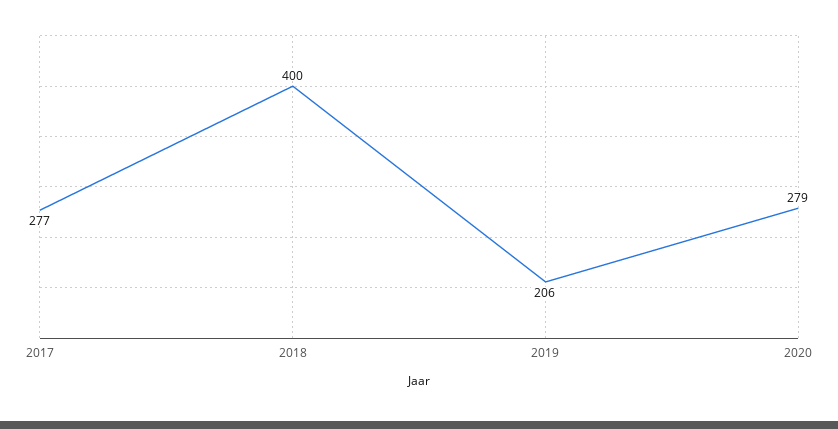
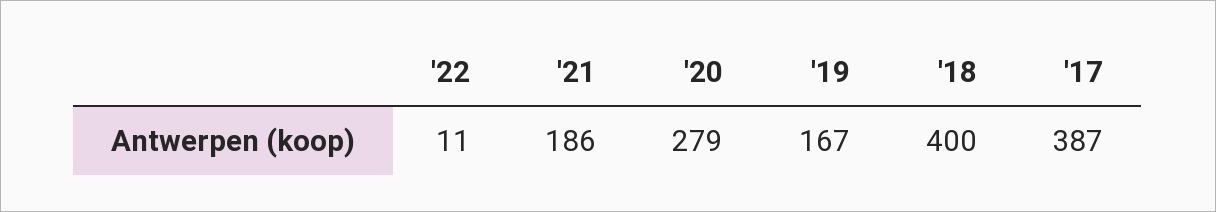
2017: 277 -> 387
2019: 206 -> 167
'22: none -> 11
'21: none -> 186

